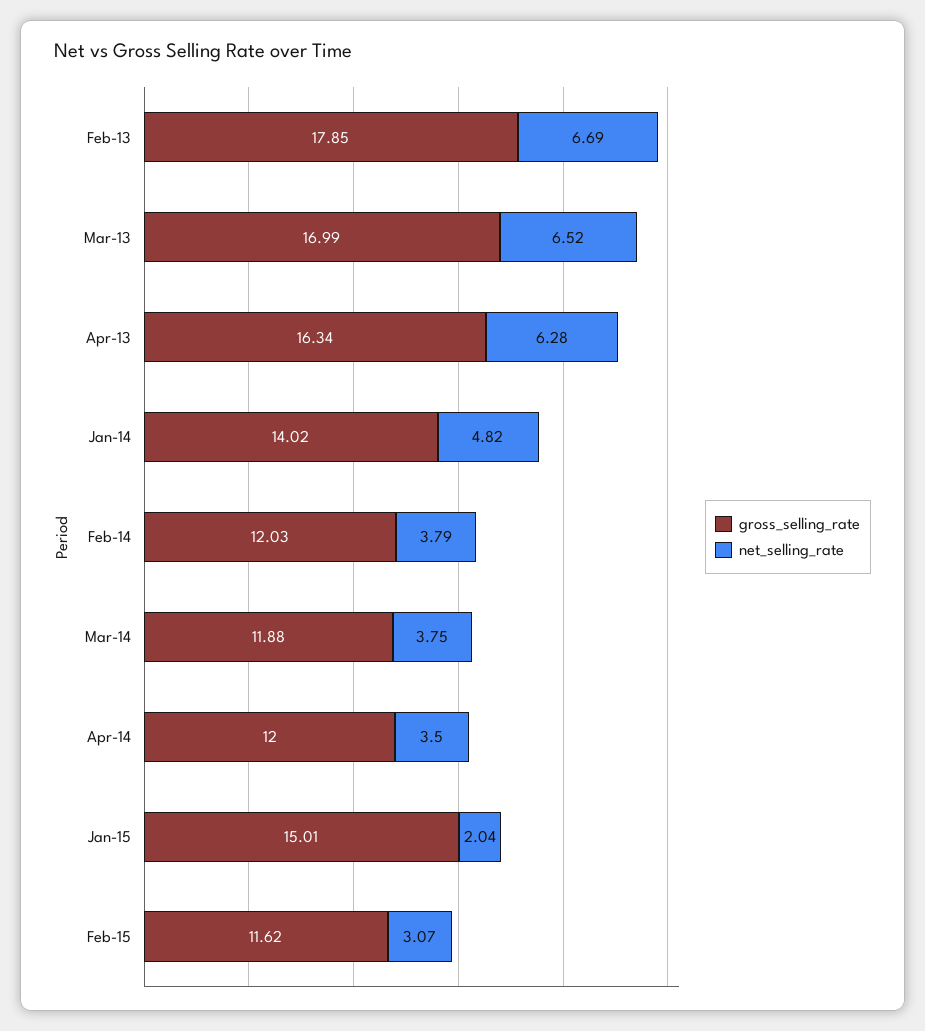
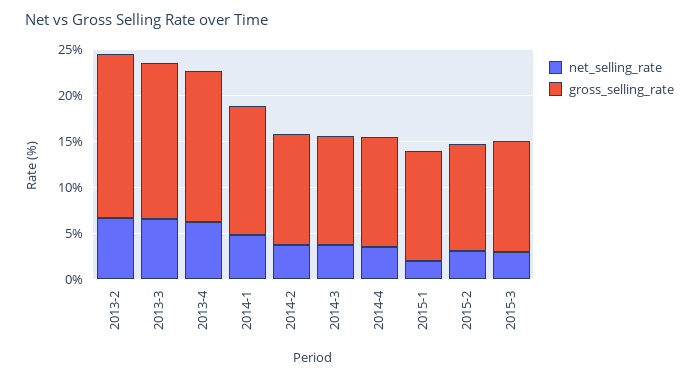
gross_selling_rate, Jan-15: 15.01 -> 12
net_selling_rate, 2015-3: none -> 3
gross_selling_rate, 2015-3: none -> 12

